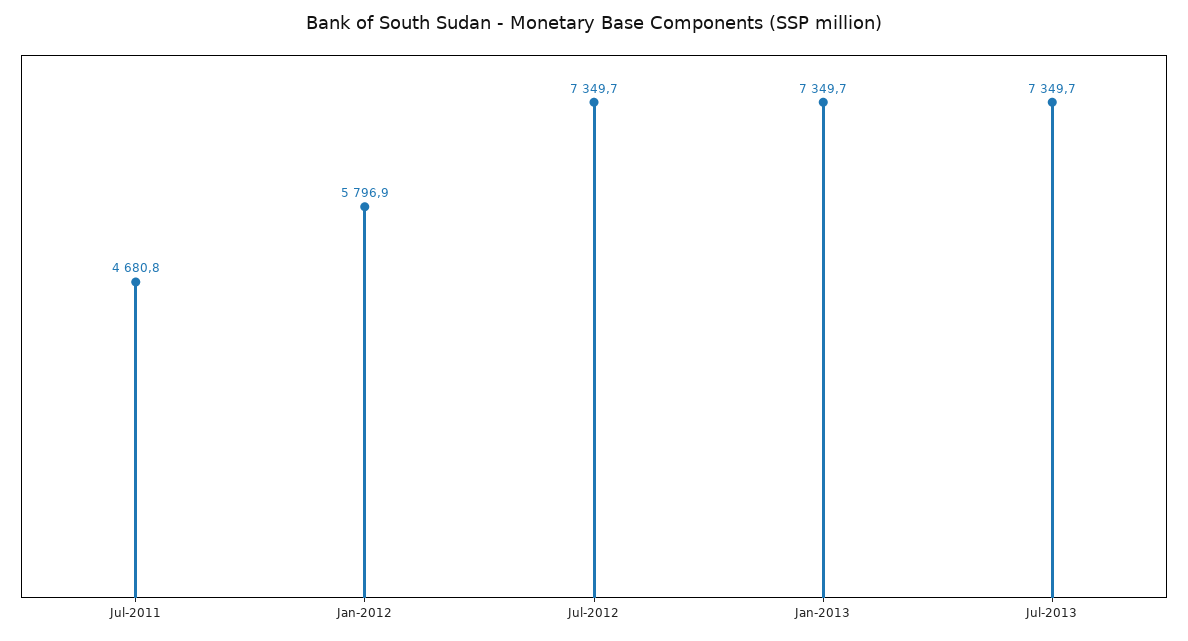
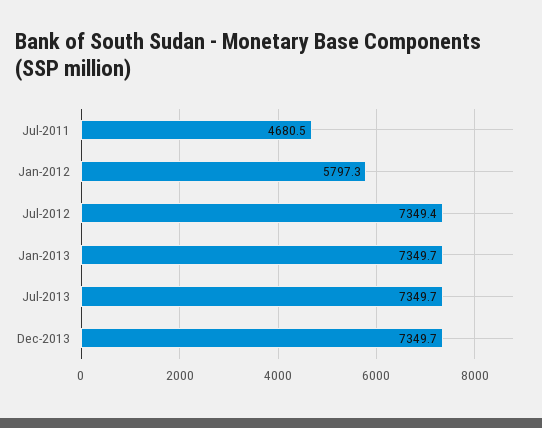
Jul-2011: 4680.8 -> 4680.5
Jan-2012: 5796.9 -> 5797.3
Jul-2012: 7349.7 -> 7349.4
Dec-2013: none -> 7349.7

